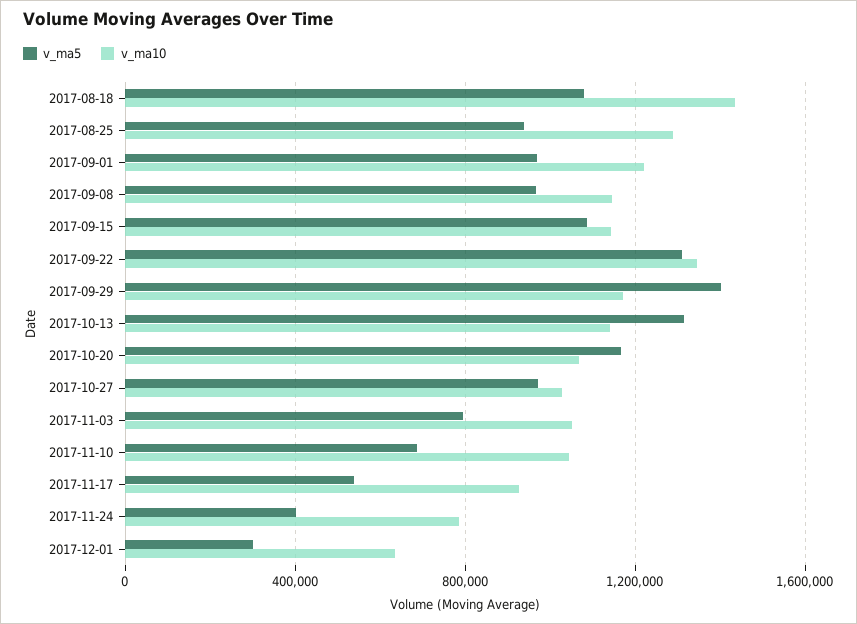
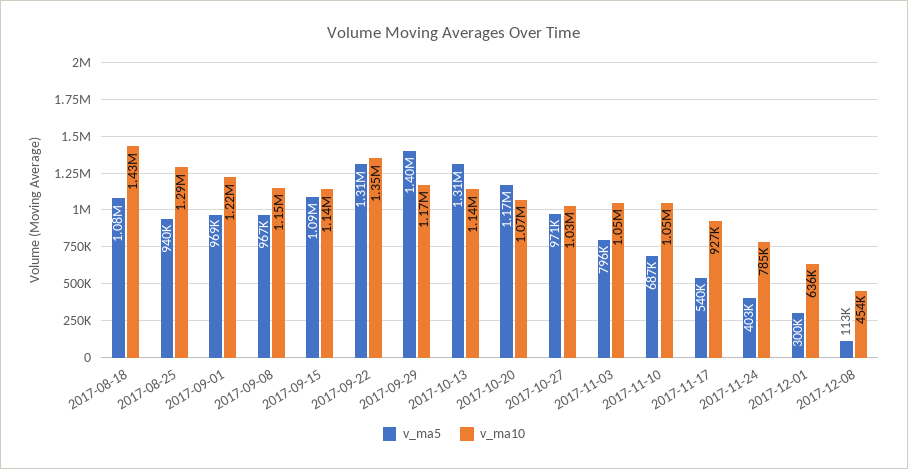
v_ma5, 2017-12-08: none -> 113000
v_ma10, 2017-12-08: none -> 454000

